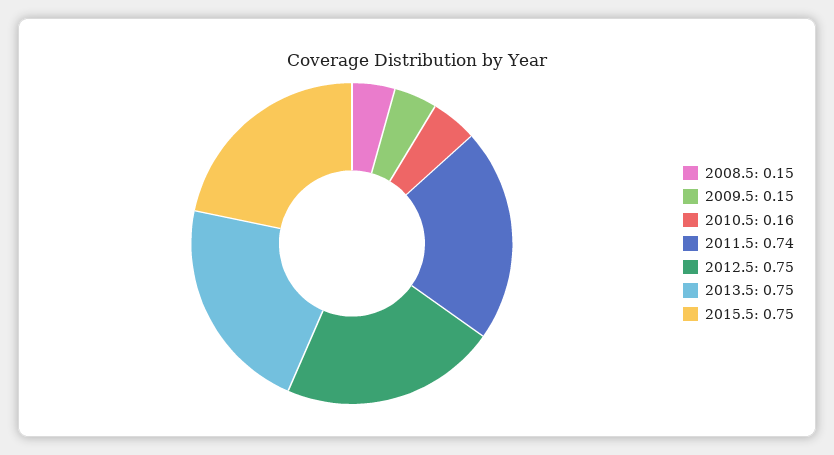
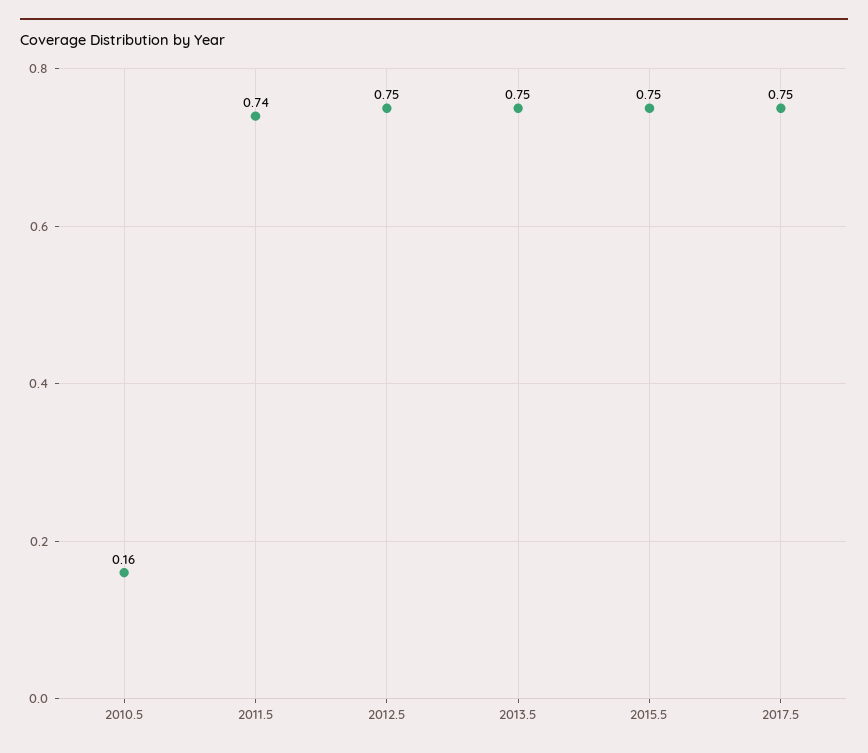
2008.5: 0.15 -> none
2009.5: 0.15 -> none
2017.5: none -> 0.75

